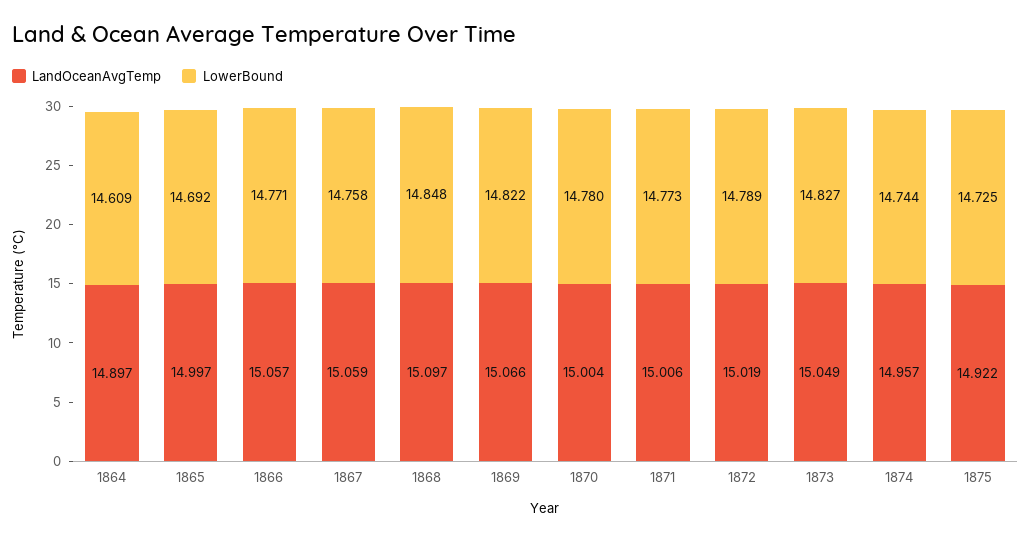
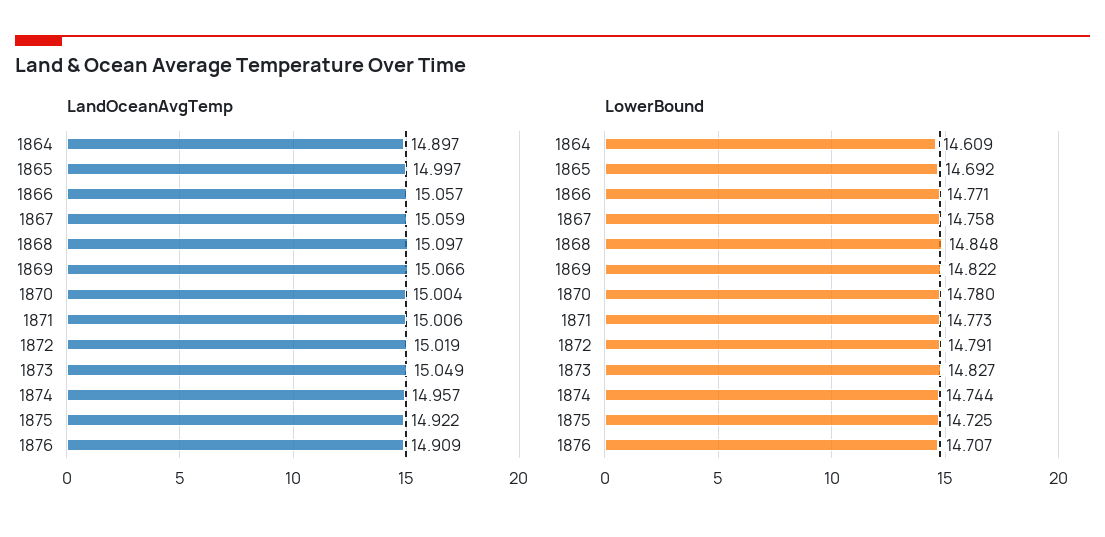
LowerBound, 1872: 14.789 -> 14.791
LandOceanAvgTemp, 1876: none -> 14.909
LowerBound, 1876: none -> 14.707

